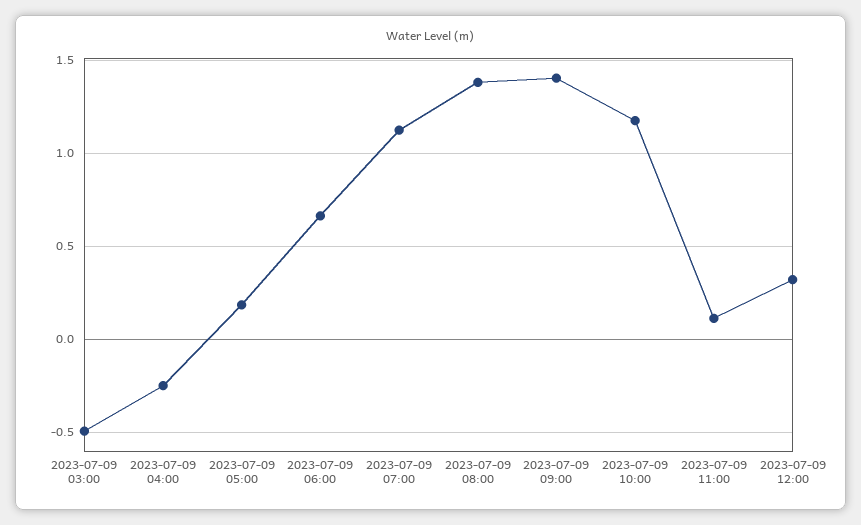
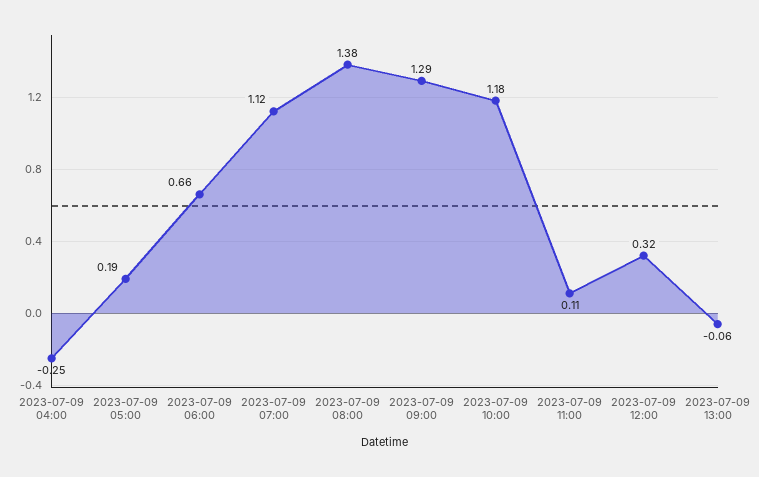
2023-07-09 03:00: -0.5 -> none
2023-07-09 09:00: 1.4 -> 1.29
2023-07-09 13:00: none -> -0.06

